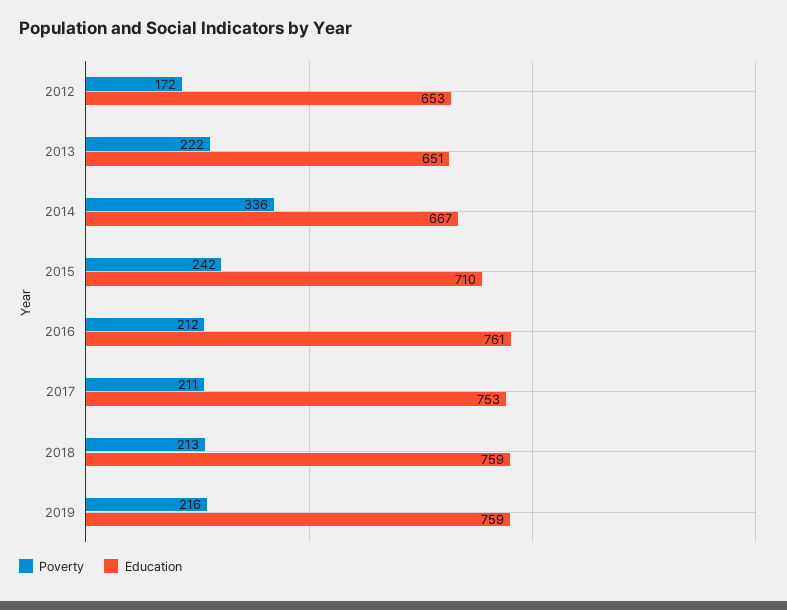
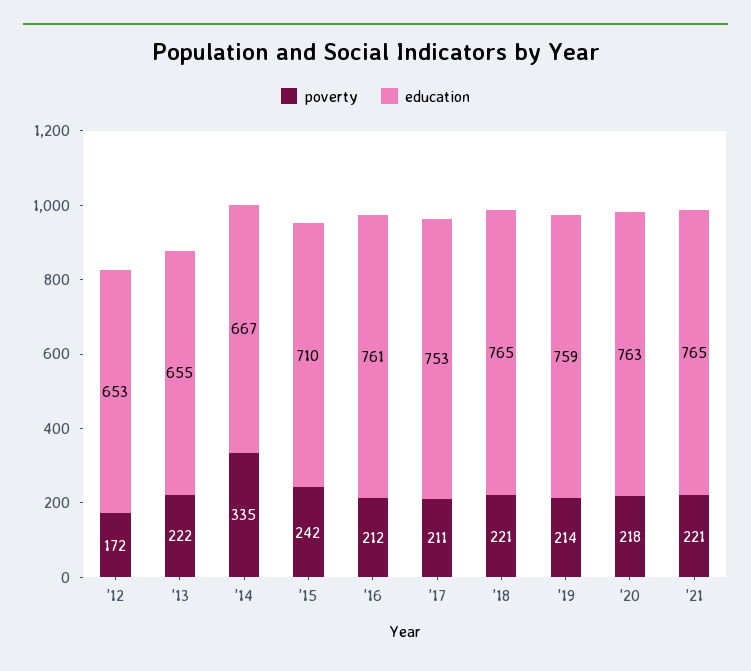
Education, 2013: 651 -> 655
Poverty, 2014: 336 -> 335
Poverty, 2018: 213 -> 221
Education, 2018: 759 -> 765
Poverty, 2019: 216 -> 214
Poverty, '20: none -> 218
Education, '20: none -> 763
Poverty, '21: none -> 221
Education, '21: none -> 765

